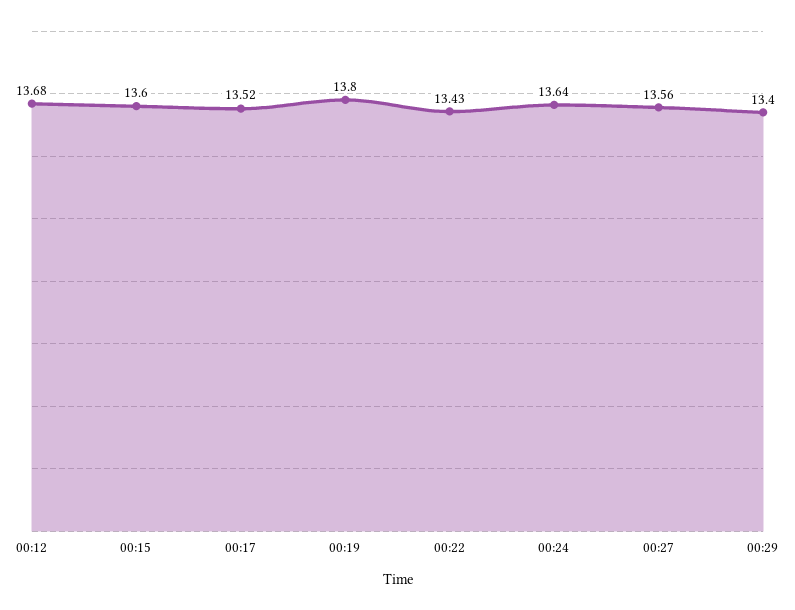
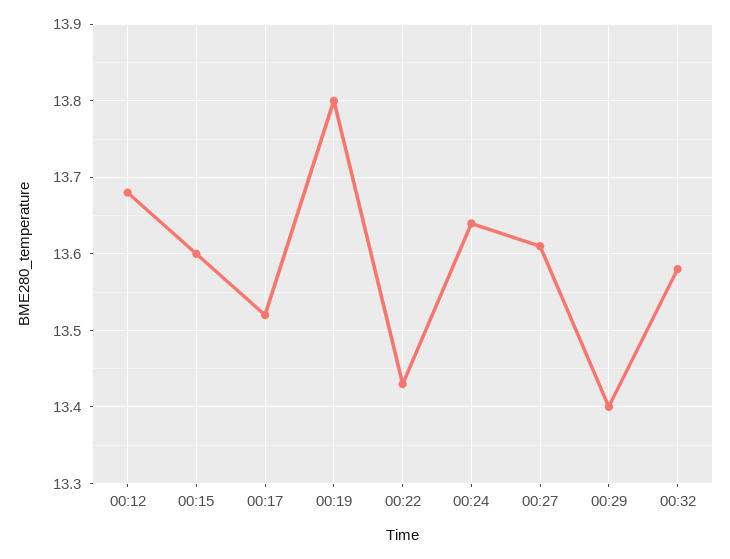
00:27: 13.56 -> 13.61
00:32: none -> 13.58

